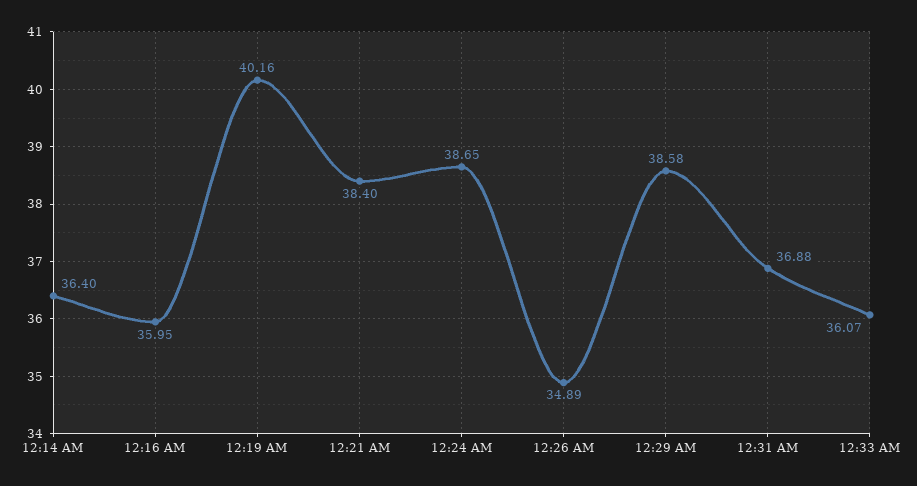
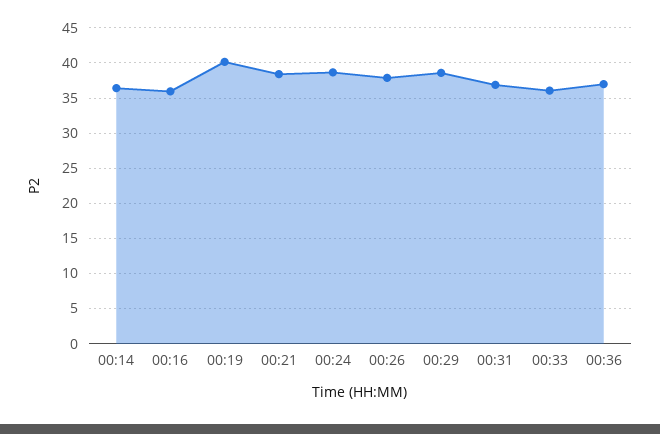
12:26 AM: 34.89 -> 38
00:36: none -> 37

